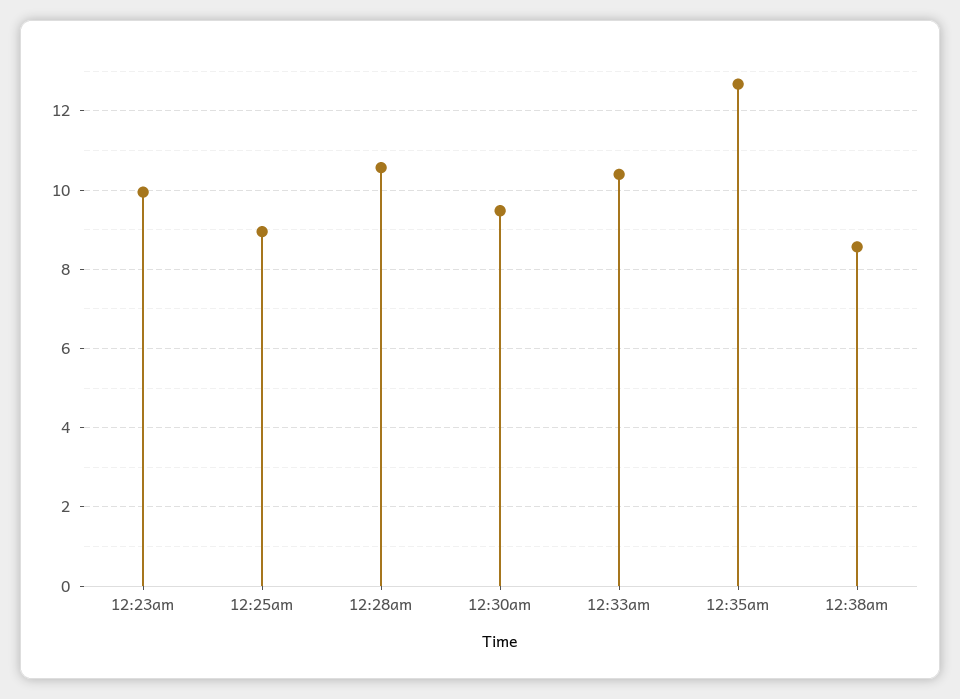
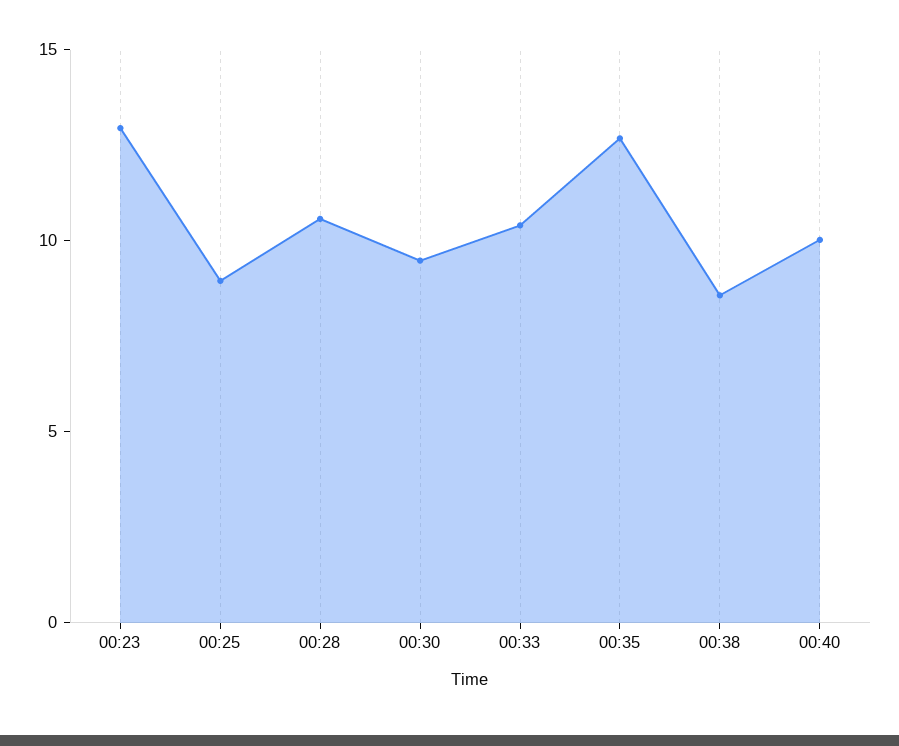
12:23am: 10 -> 13
00:40: none -> 10

